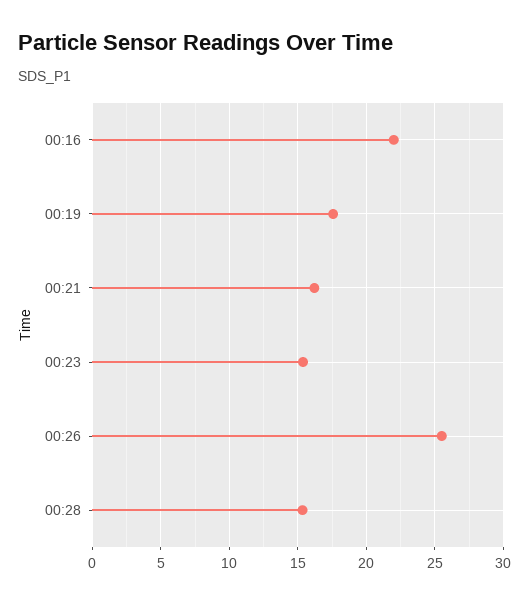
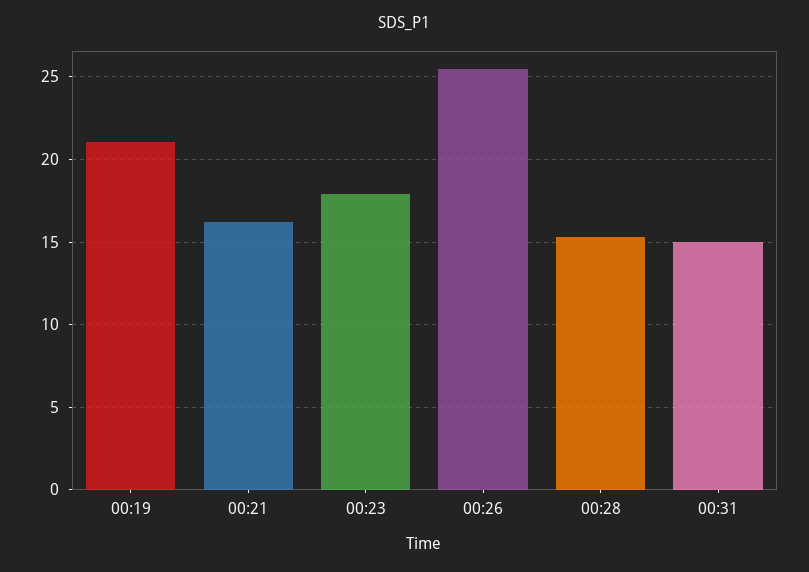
00:16: 22 -> none
00:19: 17.5 -> 21
00:23: 15.5 -> 18
00:31: none -> 15

